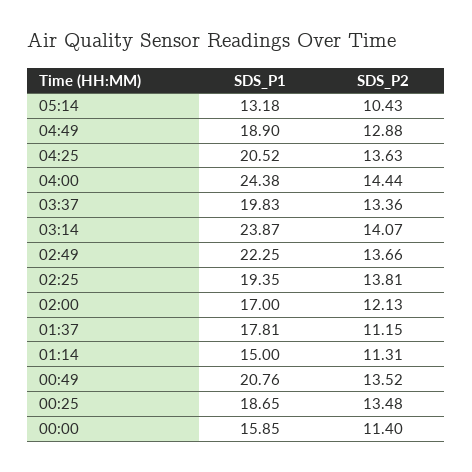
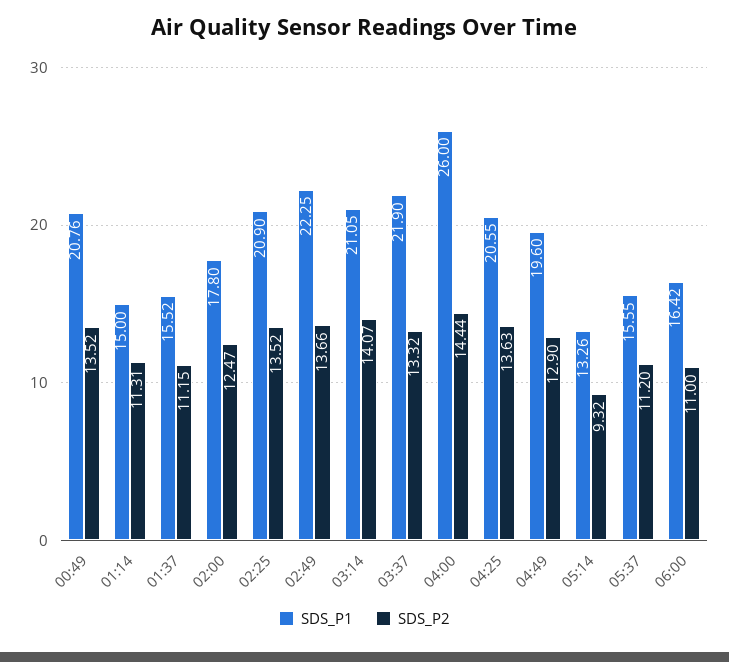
SDS_P1, 05:14: 13.18 -> 13.26
SDS_P2, 05:14: 10.43 -> 9.32
SDS_P1, 04:49: 18.9 -> 19.6
SDS_P2, 04:49: 12.88 -> 12.9
SDS_P1, 04:25: 20.52 -> 20.55
SDS_P1, 04:00: 24.38 -> 26
SDS_P1, 03:37: 19.83 -> 21.9
SDS_P2, 03:37: 13.36 -> 13.32
SDS_P1, 03:14: 23.87 -> 21.05
SDS_P1, 02:25: 19.35 -> 20.9
SDS_P2, 02:25: 13.81 -> 13.52
SDS_P1, 02:00: 17 -> 17.8
SDS_P2, 02:00: 12.13 -> 12.47
SDS_P1, 01:37: 17.81 -> 15.52
SDS_P1, 00:25: 18.65 -> none
SDS_P2, 00:25: 13.48 -> none
SDS_P1, 00:00: 15.85 -> none
SDS_P2, 00:00: 11.4 -> none
SDS_P1, 05:37: none -> 15.55
SDS_P2, 05:37: none -> 11.2
SDS_P1, 06:00: none -> 16.42
SDS_P2, 06:00: none -> 11

